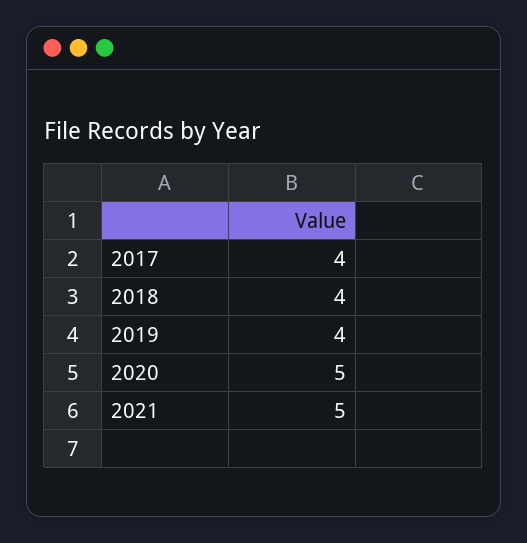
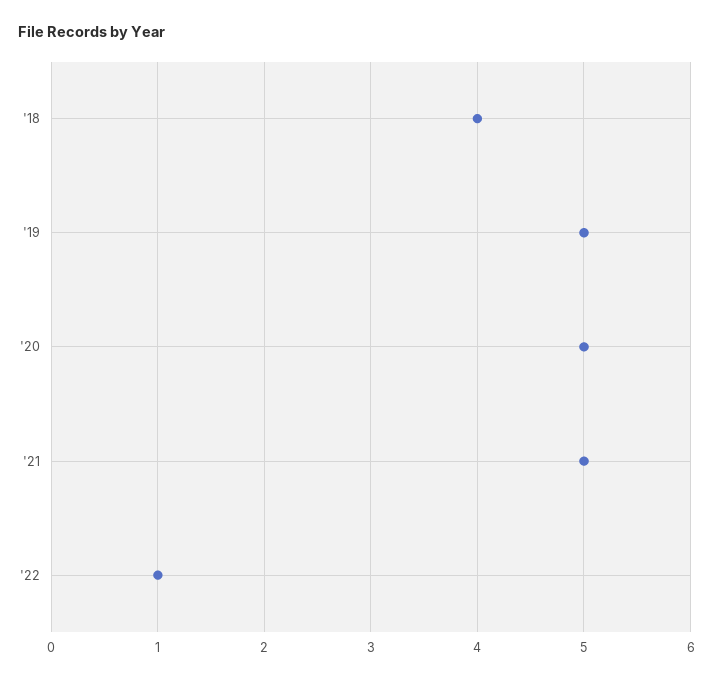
2017: 4 -> none
2019: 4 -> 5
'22: none -> 1

